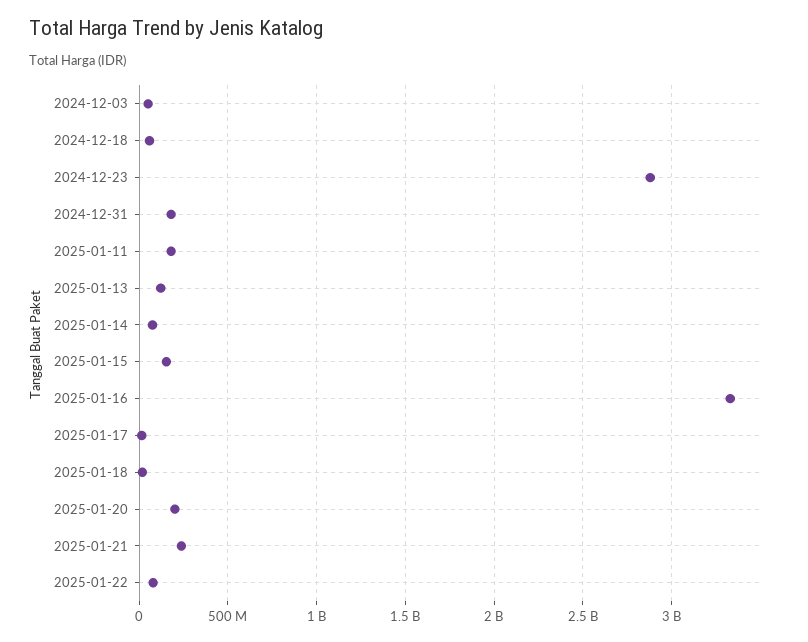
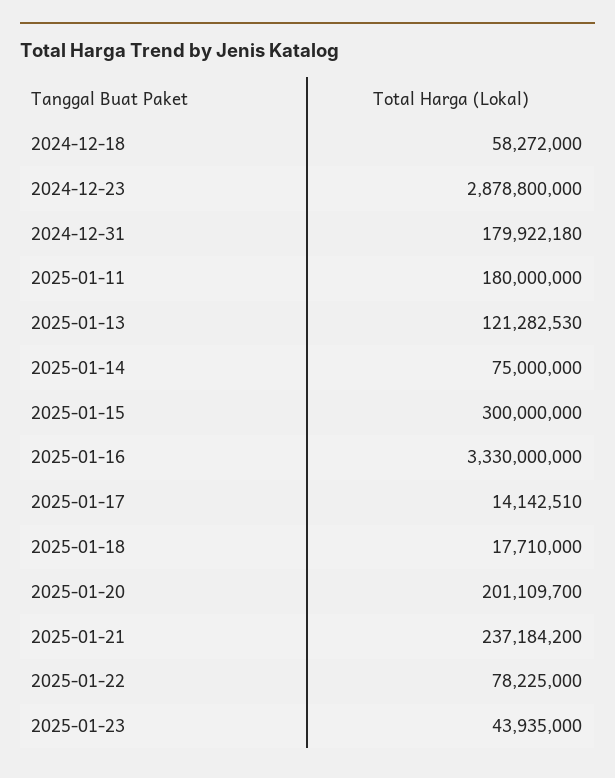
2024-12-03: 50000000 -> none
2025-01-15: 150000000 -> 300000000
2025-01-23: none -> 43935000

